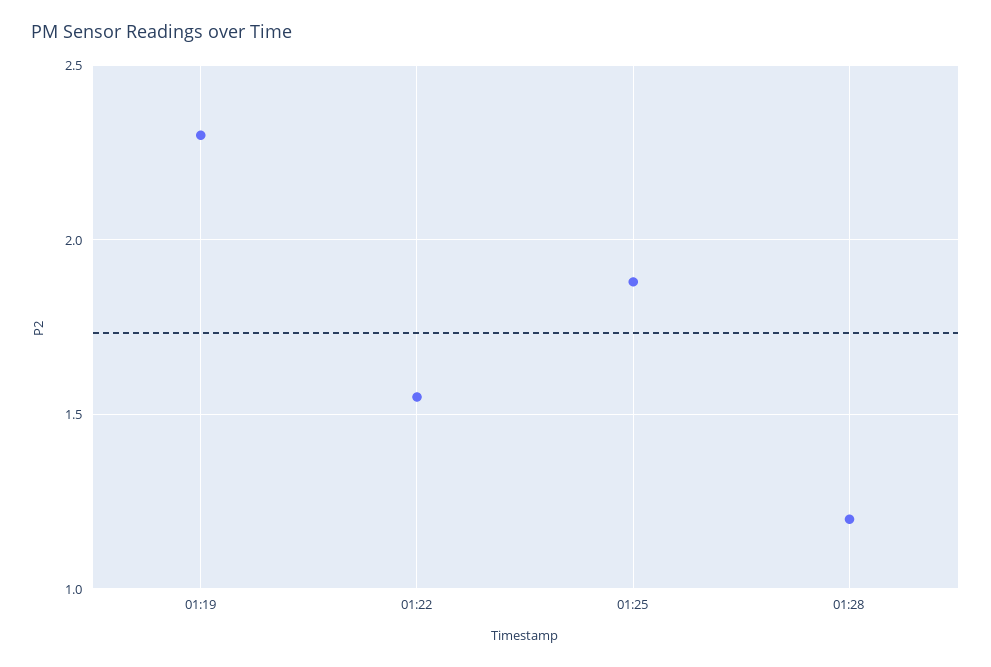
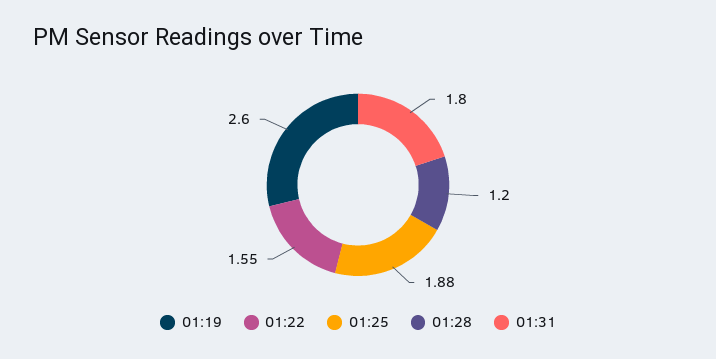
01:19: 2.3 -> 2.6
01:31: none -> 1.8

